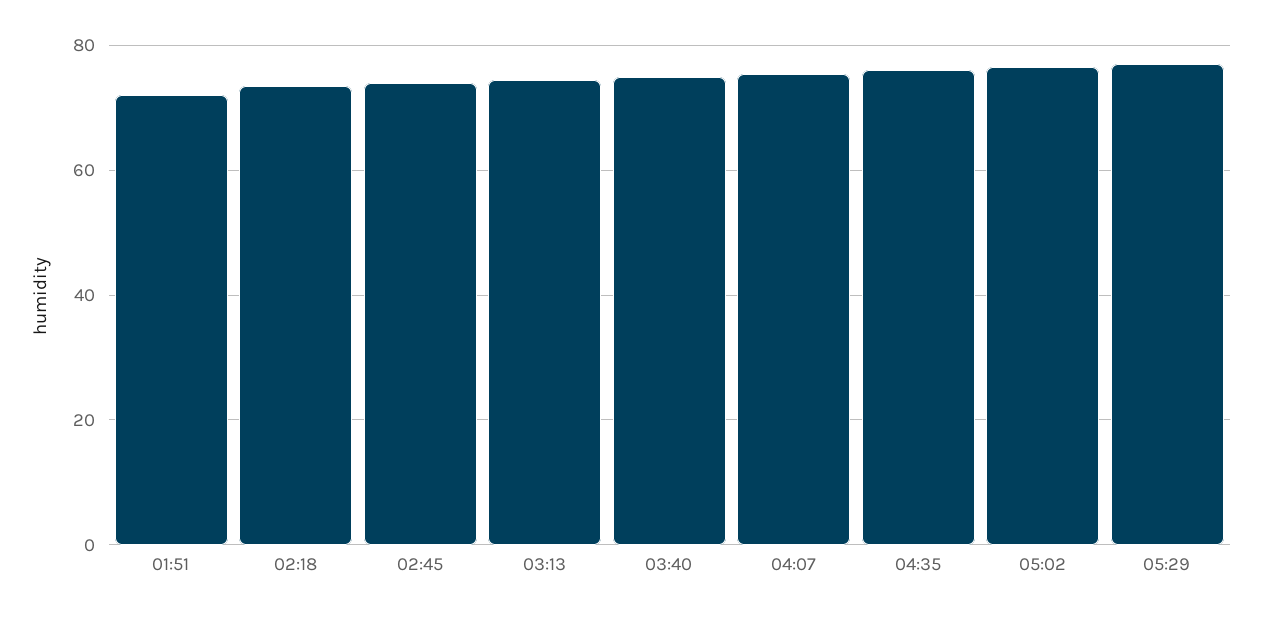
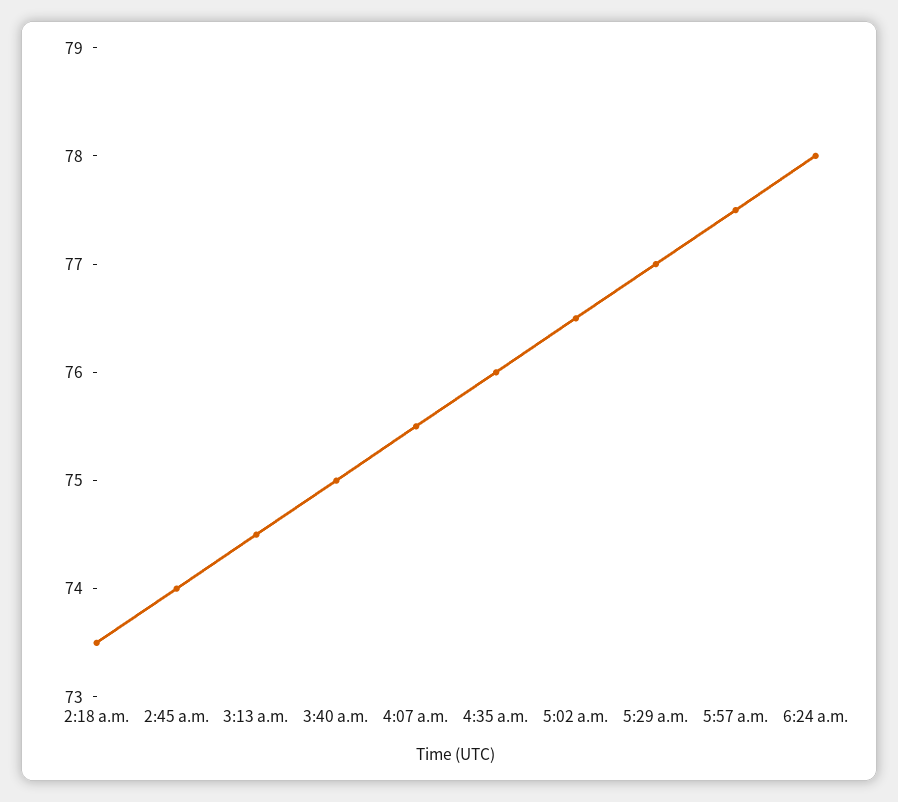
01:51: 72 -> none
5:57 a.m.: none -> 77.5
6:24 a.m.: none -> 78

